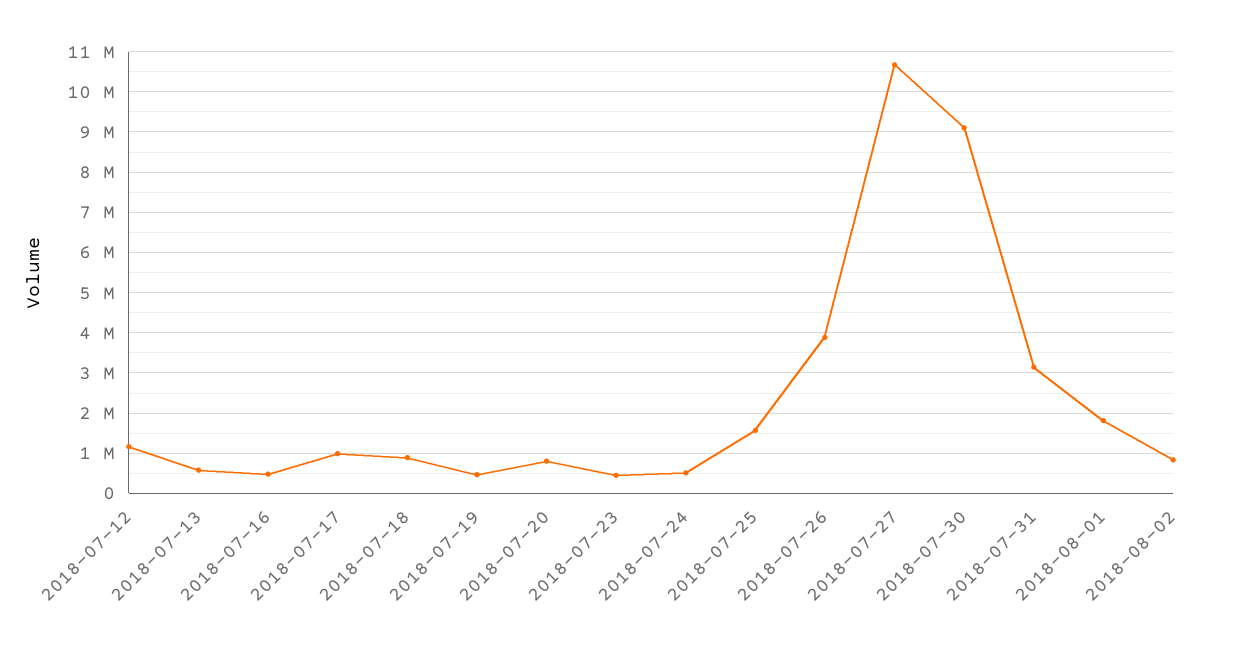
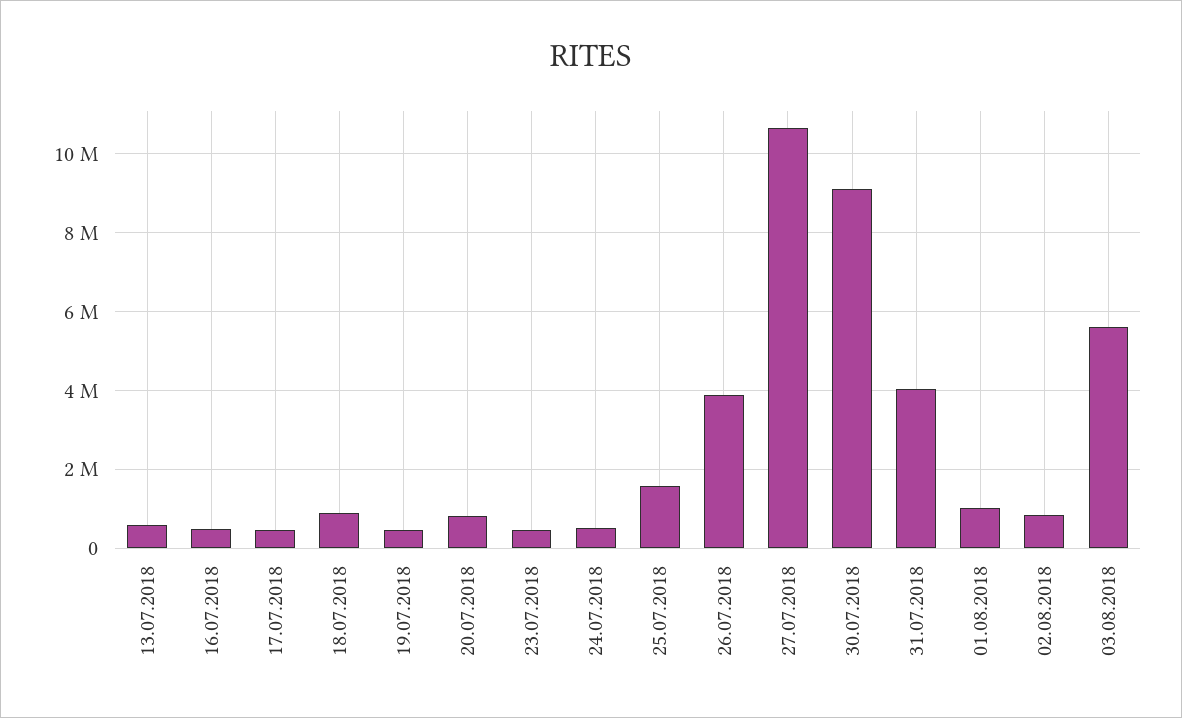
2018-07-12: 1200000 -> none
2018-07-17: 1000000 -> 400000
2018-07-31: 3200000 -> 4000000
2018-08-01: 1800000 -> 1000000
03.08.2018: none -> 5600000

